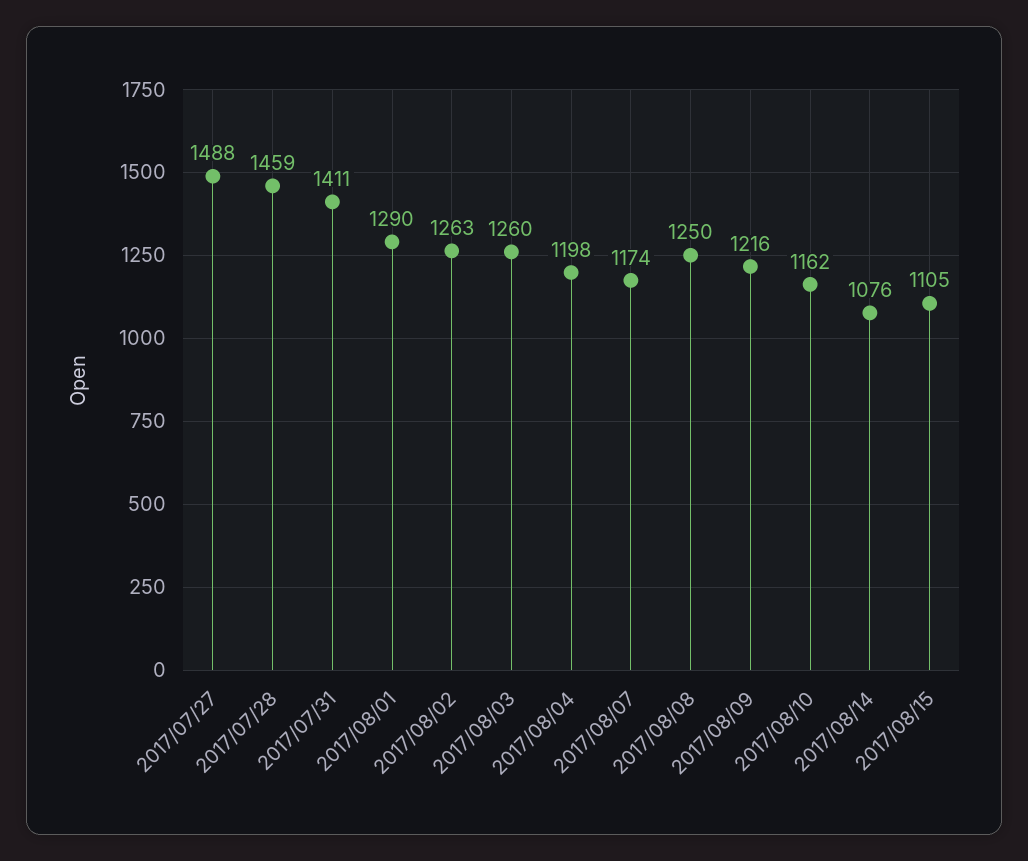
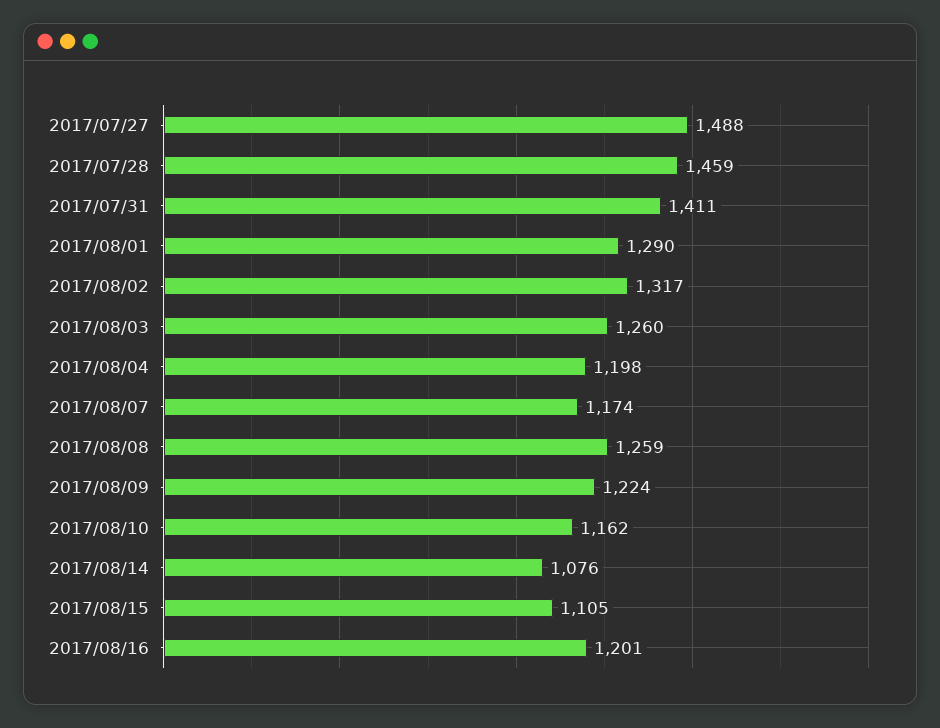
2017/08/02: 1263 -> 1317
2017/08/08: 1250 -> 1259
2017/08/09: 1216 -> 1224
2017/08/16: none -> 1201

